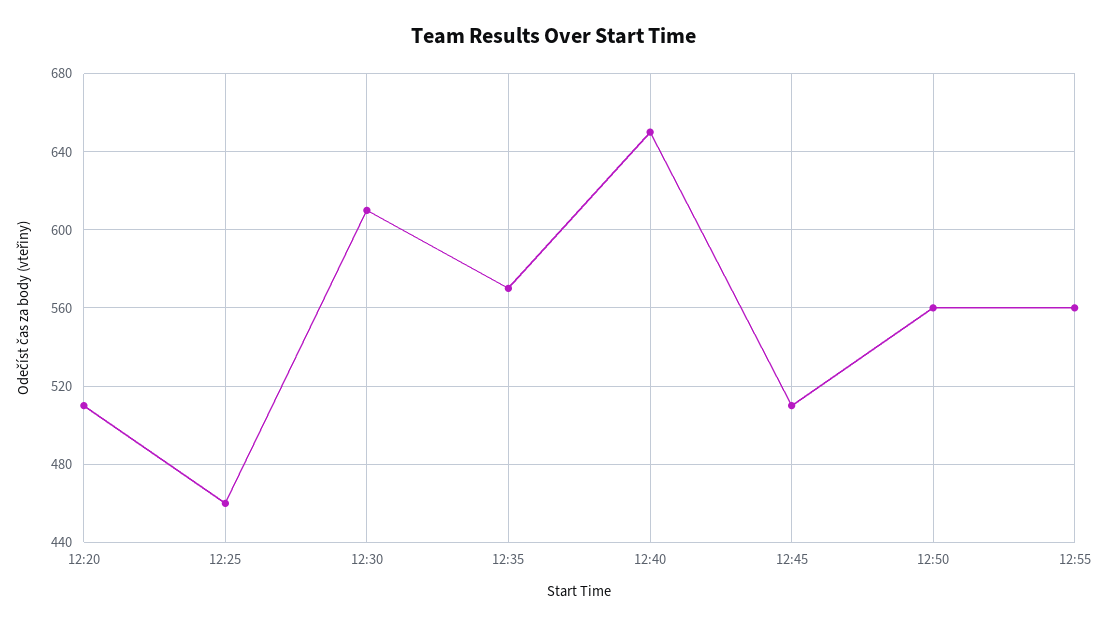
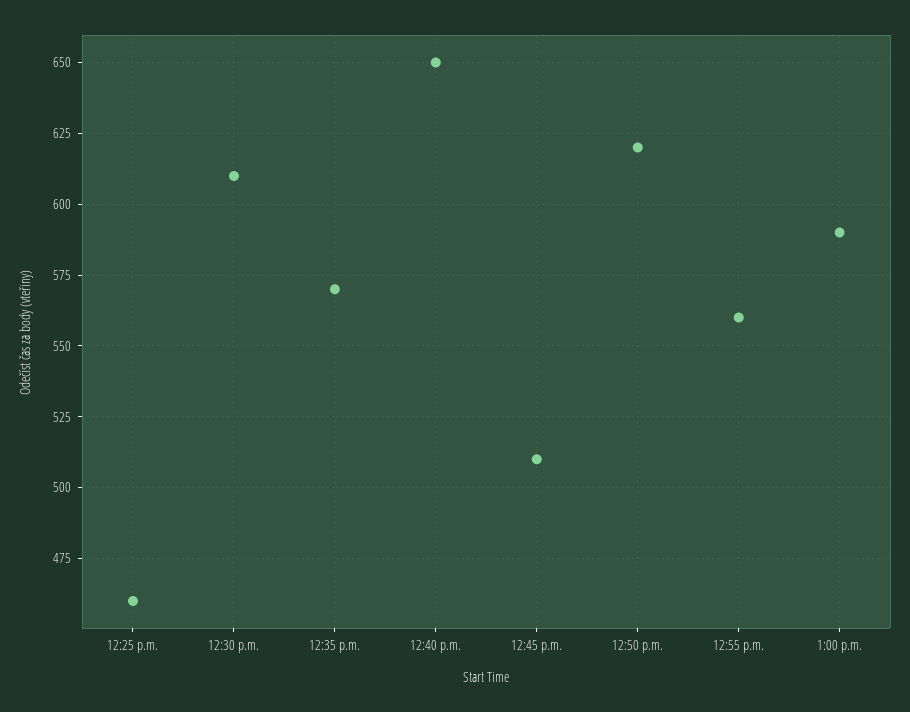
12:20: 510 -> none
12:50: 560 -> 620
1:00 p.m.: none -> 590

